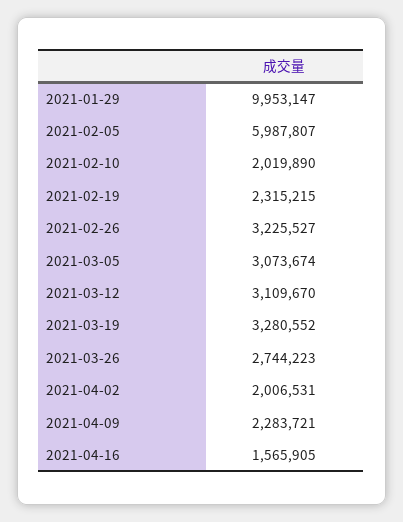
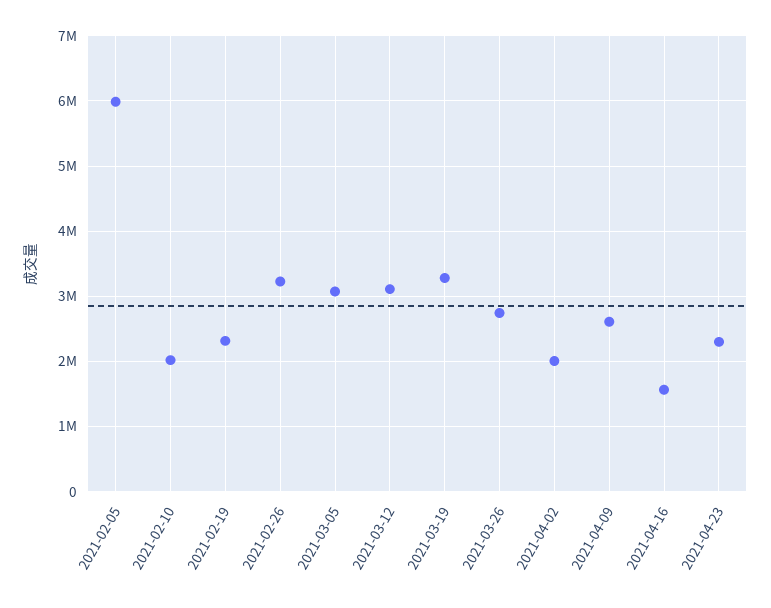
2021-01-29: 9953147 -> none
2021-04-09: 2283721 -> 2600000
2021-04-23: none -> 2300000

